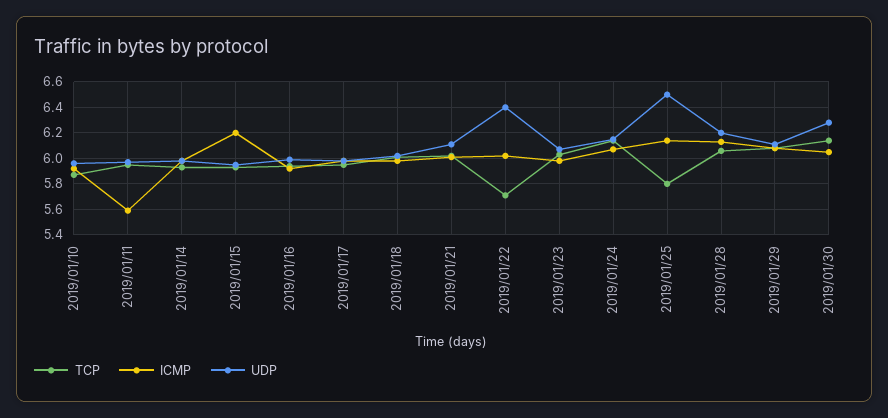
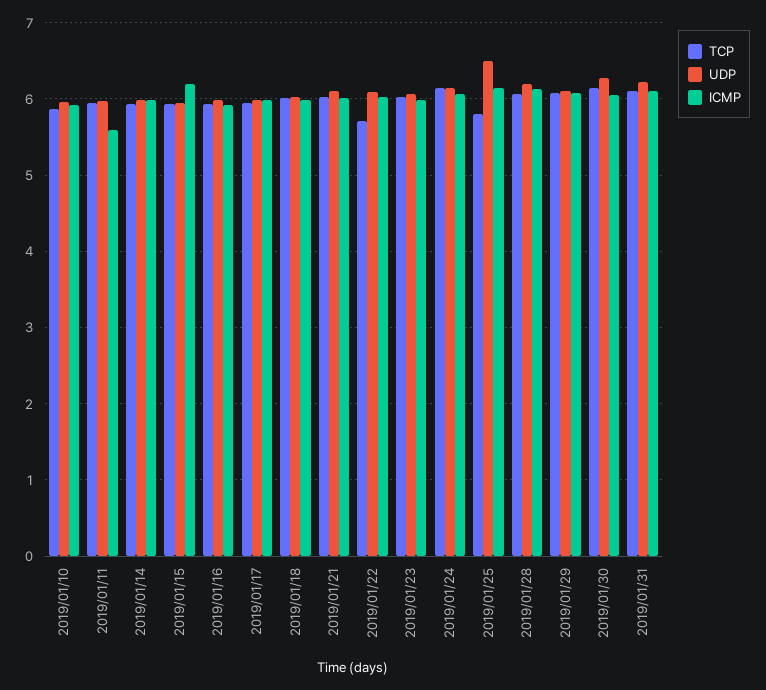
UDP, 2019/01/22: 6.4 -> 6.1
TCP, 2019/01/31: none -> 6.1
UDP, 2019/01/31: none -> 6.2
ICMP, 2019/01/31: none -> 6.1

